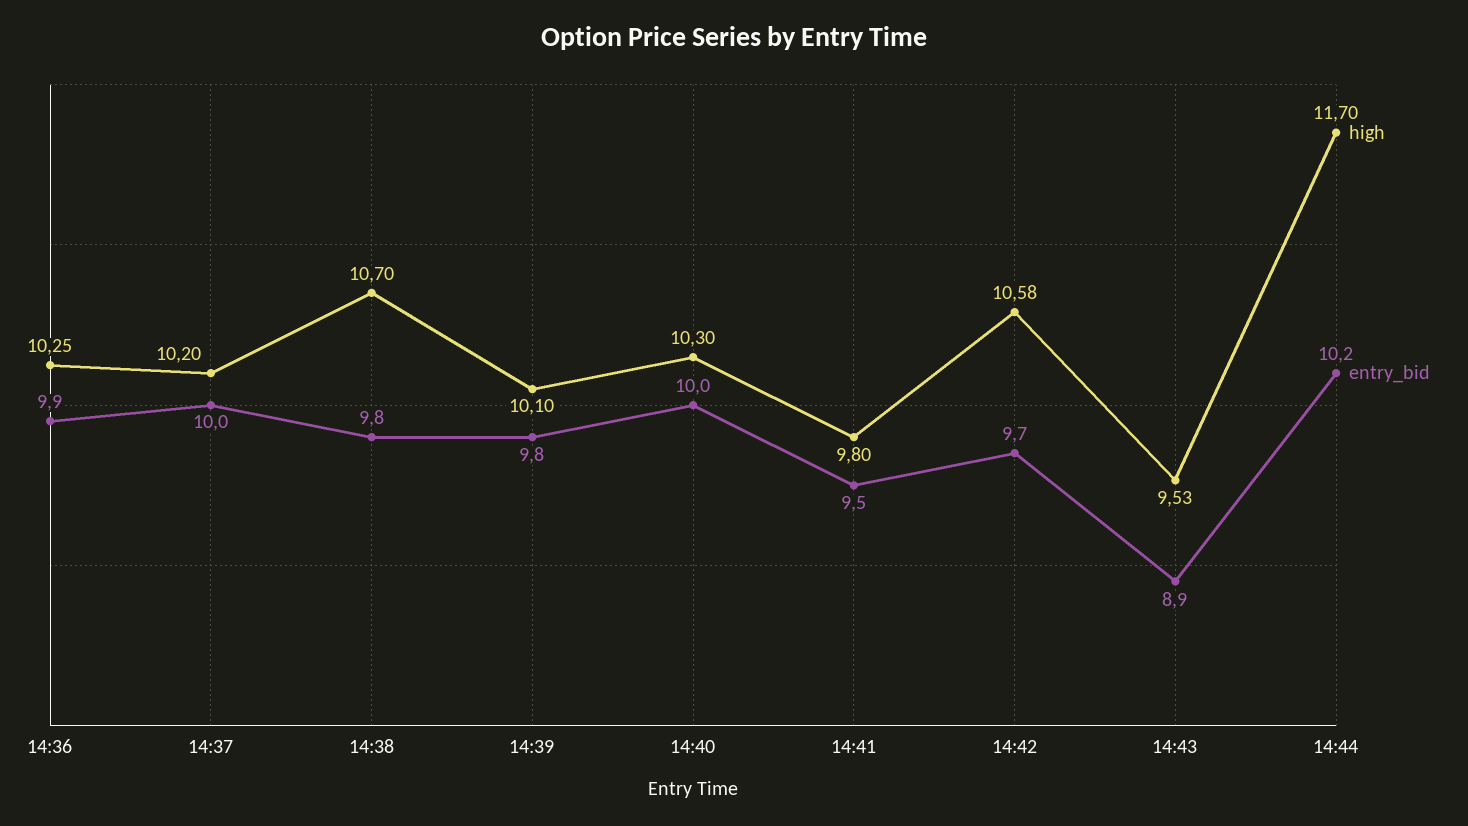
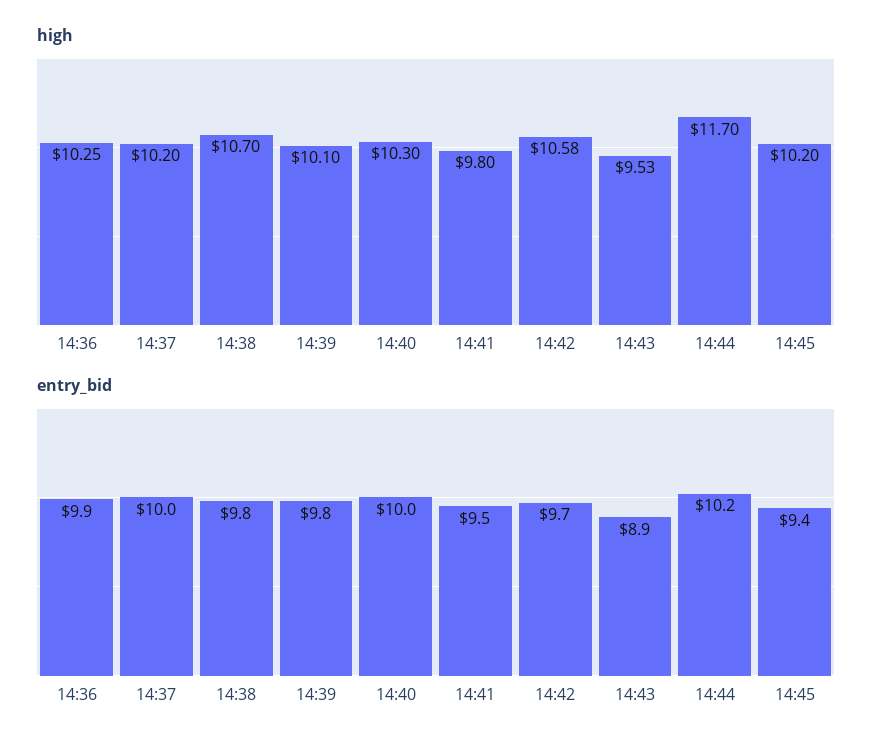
high, 14:45: none -> 10.2
entry_bid, 14:45: none -> 9.4

